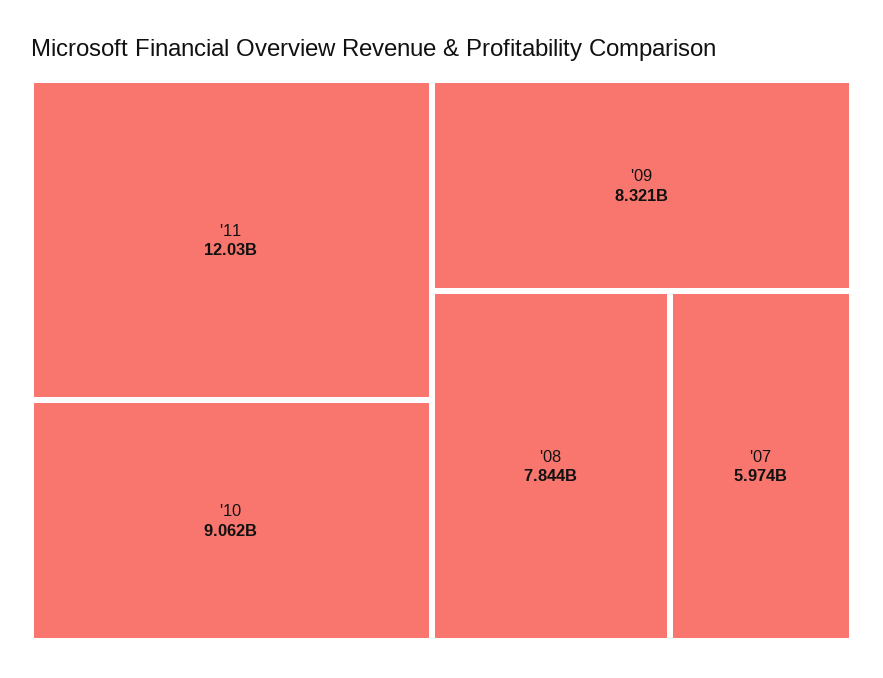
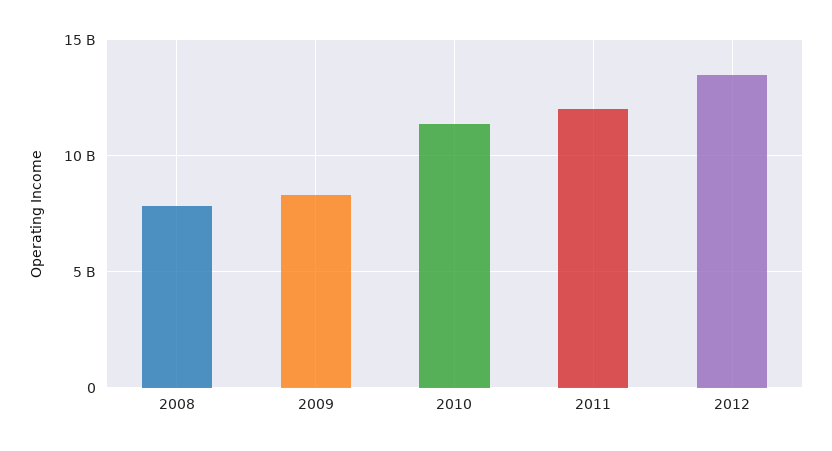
'10: 9062000000 -> 11500000000
'07: 5974000000 -> none
2012: none -> 13500000000

